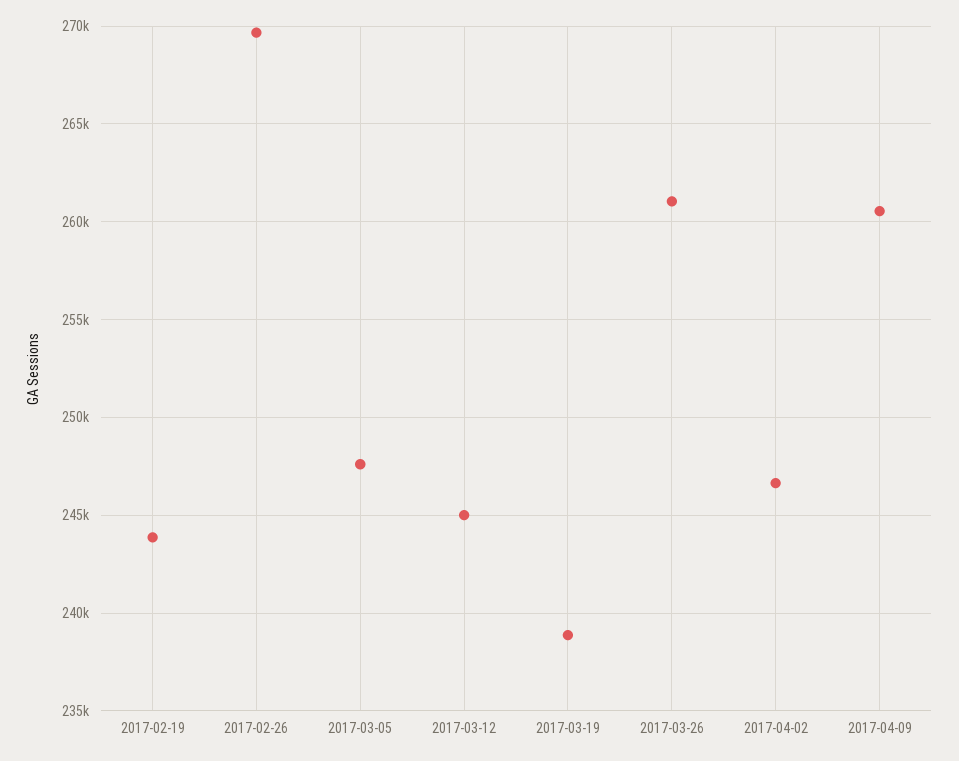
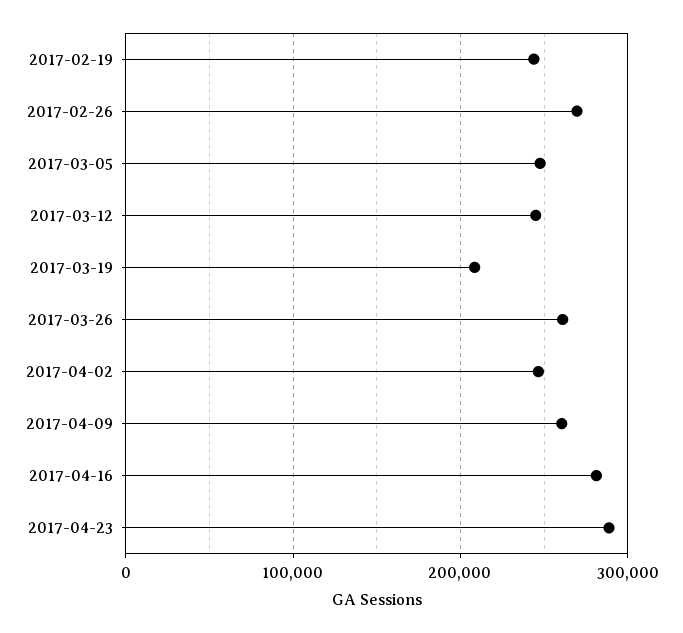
2017-03-19: 239000 -> 210000
2017-04-16: none -> 280000
2017-04-23: none -> 290000

